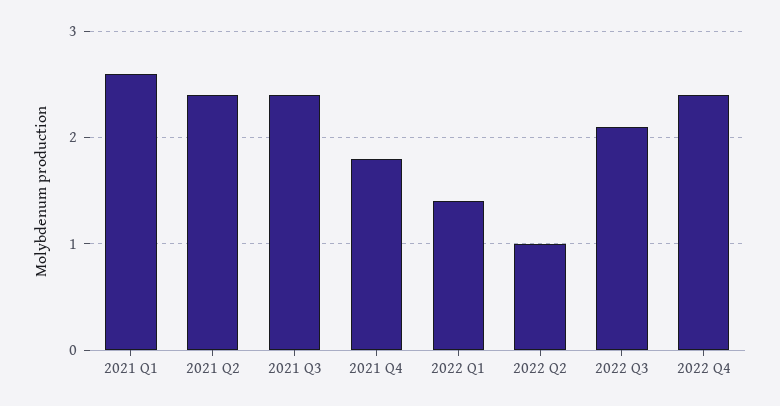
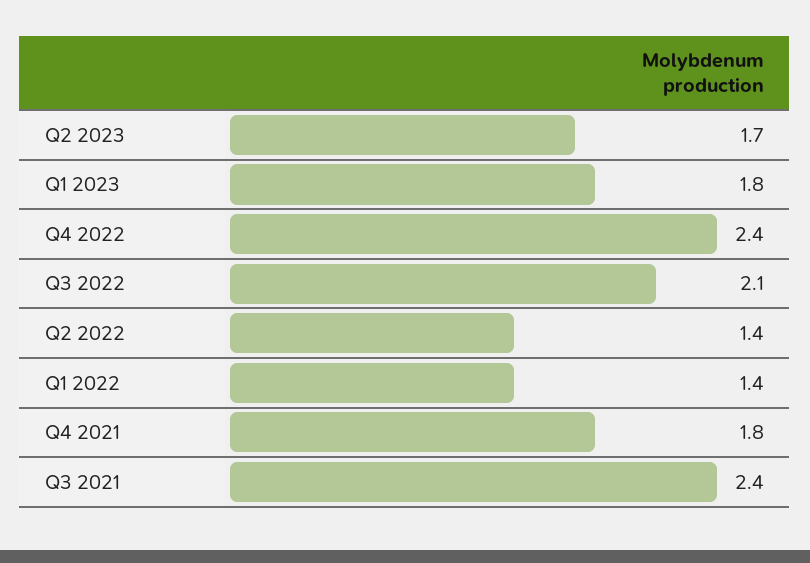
2021 Q1: 2.6 -> none
2021 Q2: 2.4 -> none
2022 Q2: 1 -> 1.4
Q2 2023: none -> 1.7
Q1 2023: none -> 1.8

